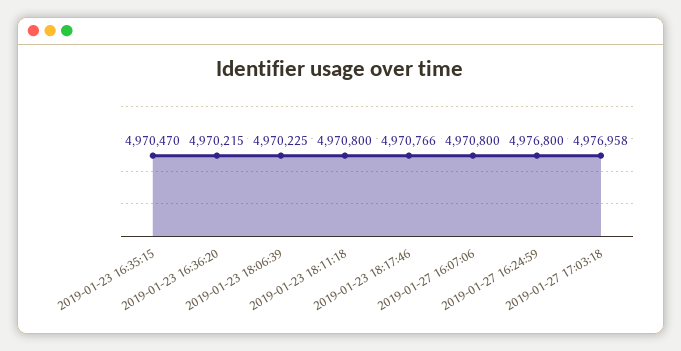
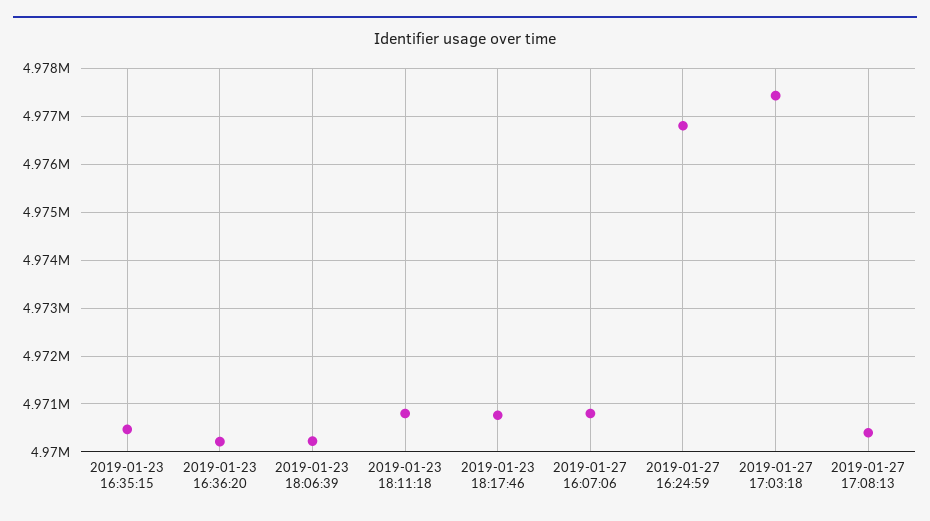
2019-01-27 17:03:18: 4976958 -> 4977400
2019-01-27 17:08:13: none -> 4970400

